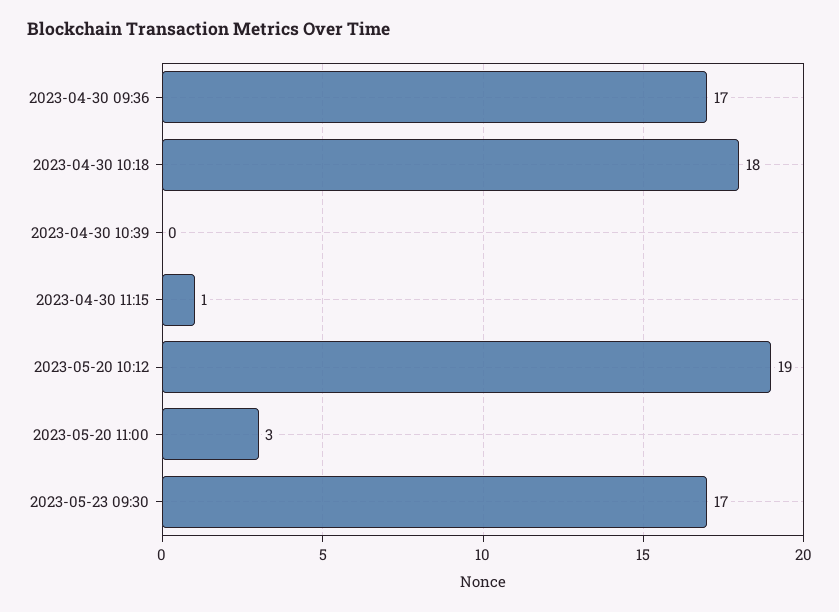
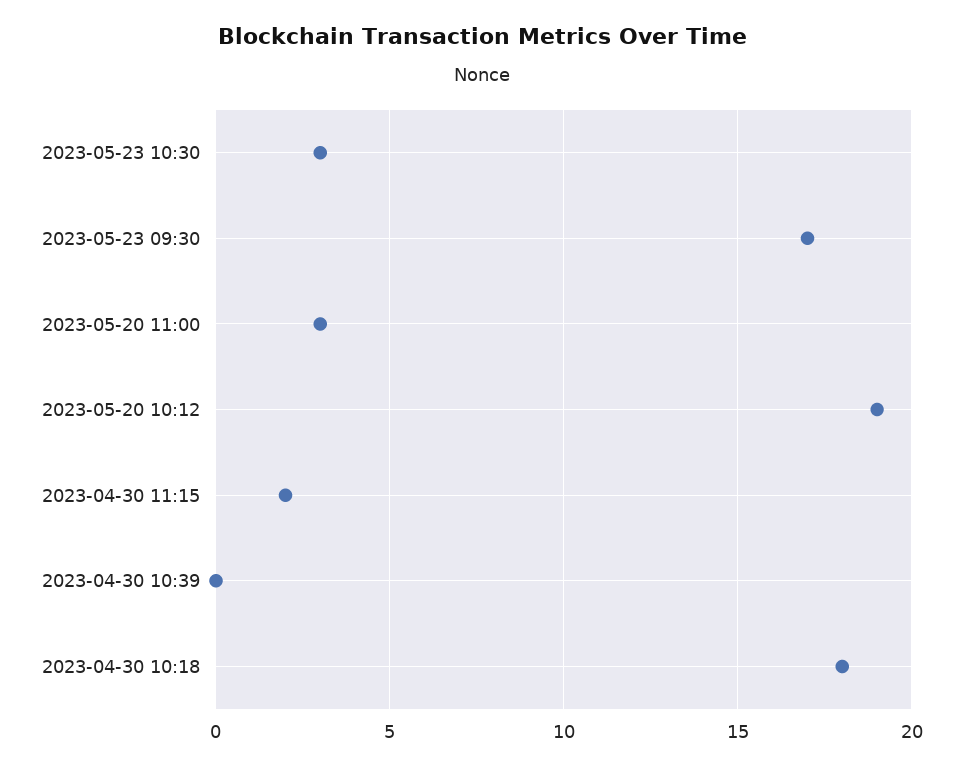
2023-04-30 09:36: 17 -> none
2023-04-30 11:15: 1 -> 2
2023-05-23 10:30: none -> 3

